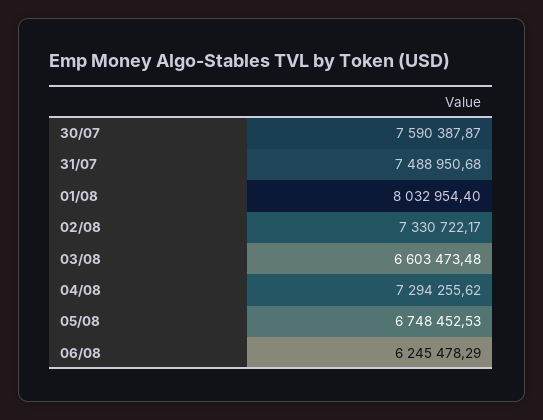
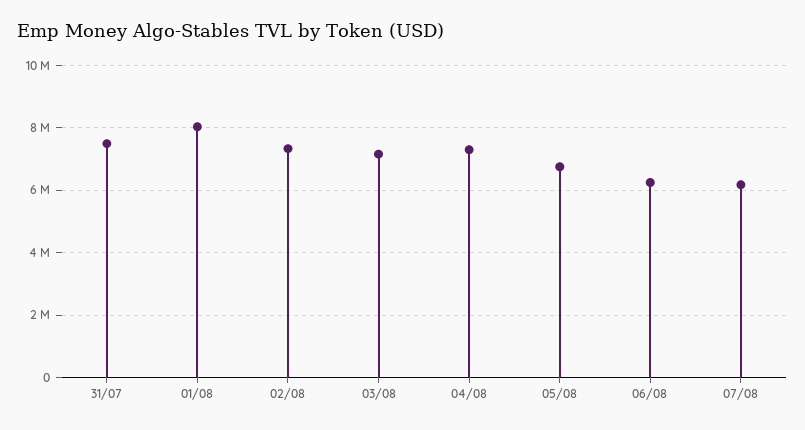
30/07: 7590387.87 -> none
03/08: 6603473.48 -> 7200000
07/08: none -> 6200000

